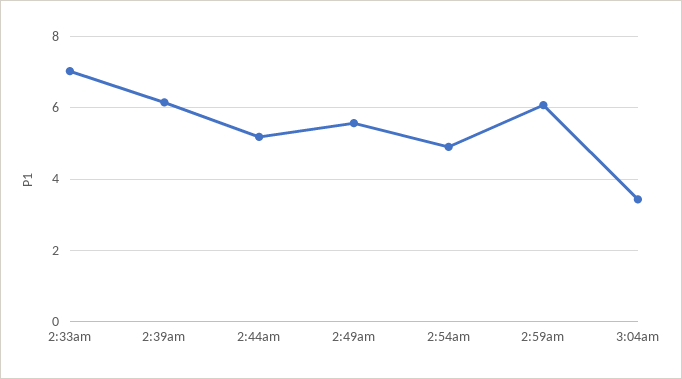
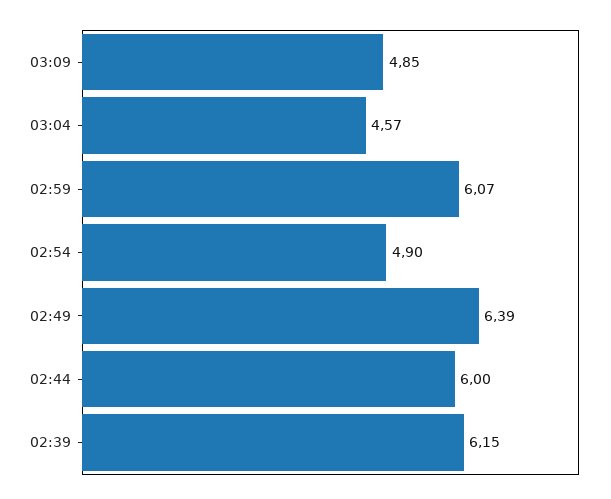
2:33am: 7 -> none
2:44am: 5.2 -> 6
2:49am: 5.6 -> 6.39
3:04am: 3.4 -> 4.57
03:09: none -> 4.85

